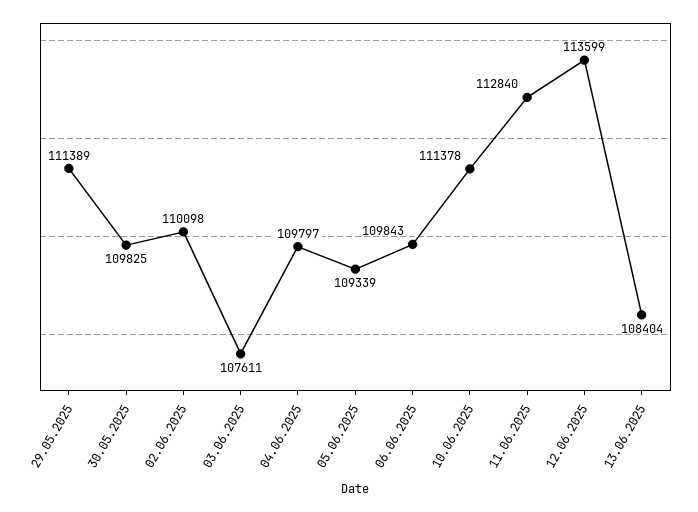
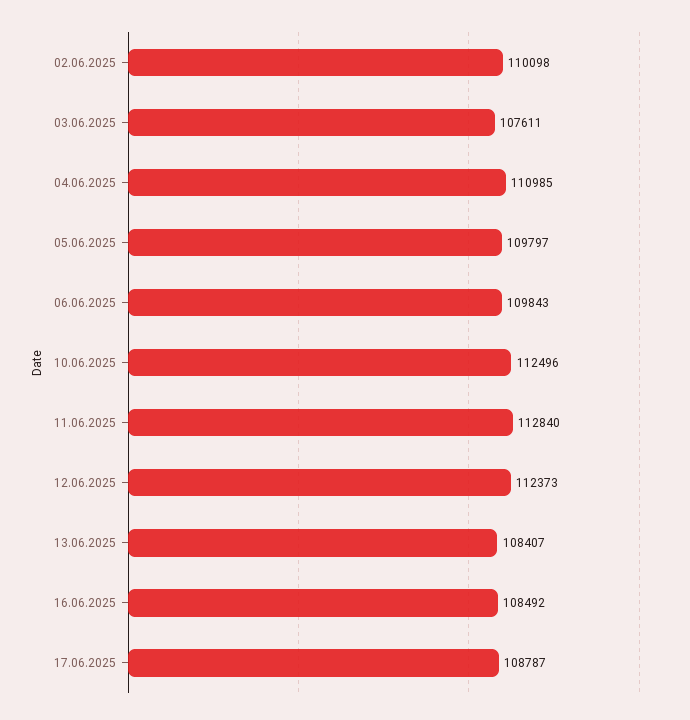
29.05.2025: 111389 -> none
30.05.2025: 109825 -> none
04.06.2025: 109797 -> 110985
05.06.2025: 109339 -> 109797
10.06.2025: 111378 -> 112496
12.06.2025: 113599 -> 112373
13.06.2025: 108404 -> 108407
16.06.2025: none -> 108492
17.06.2025: none -> 108787

